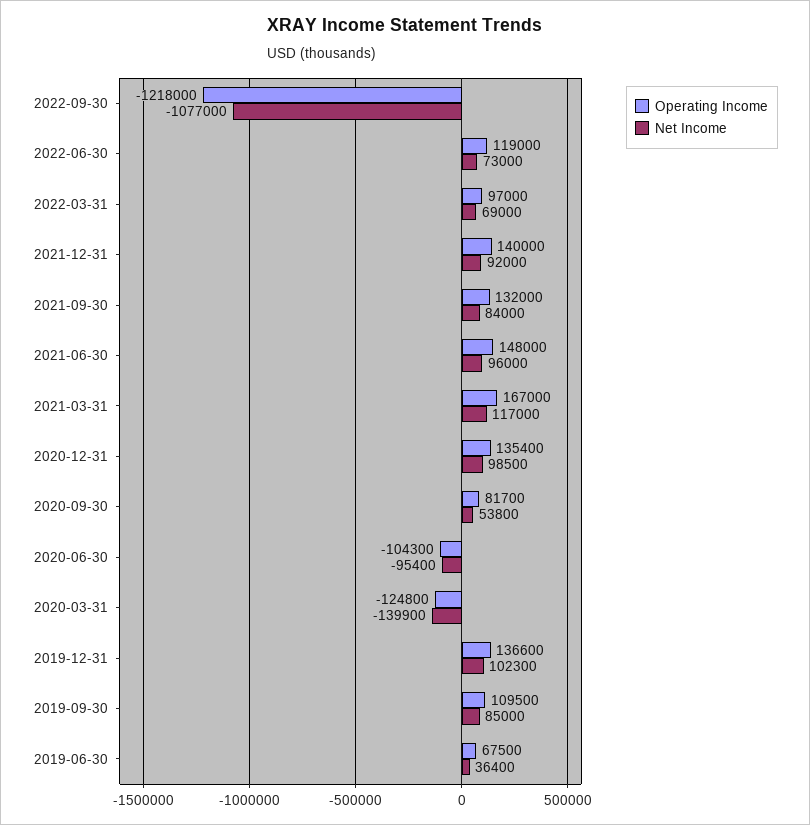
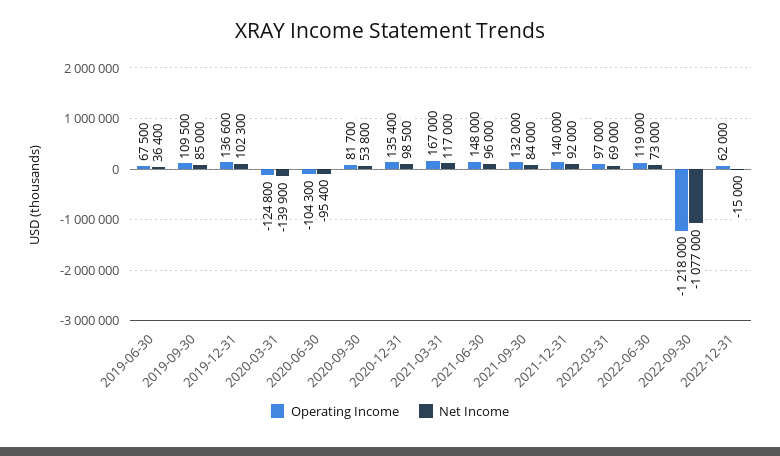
Operating Income, 2022-12-31: none -> 62000
Net Income, 2022-12-31: none -> -15000

